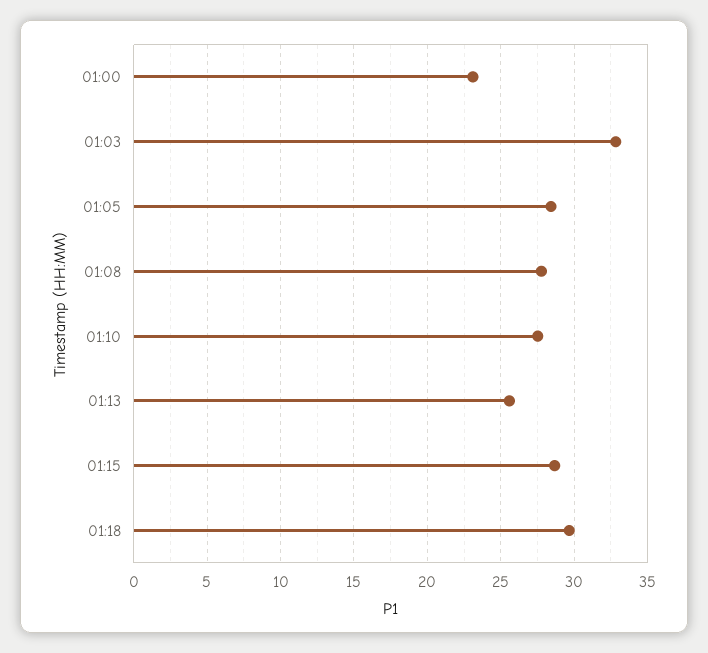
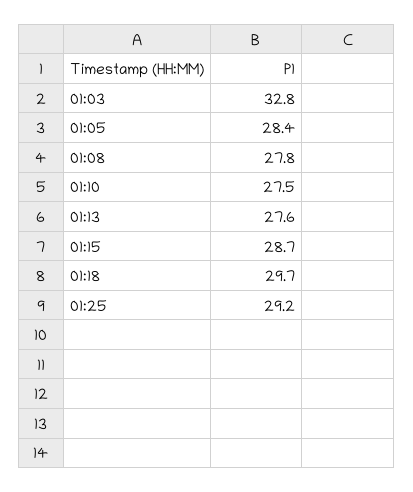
01:00: 23 -> none
01:13: 25.5 -> 27.6
01:25: none -> 29.2

